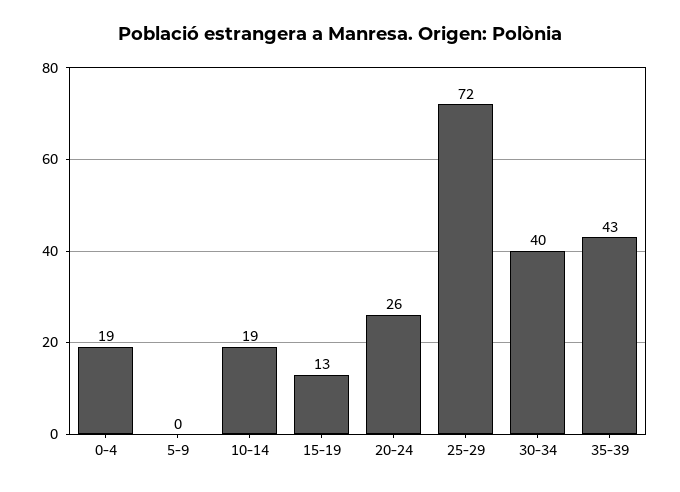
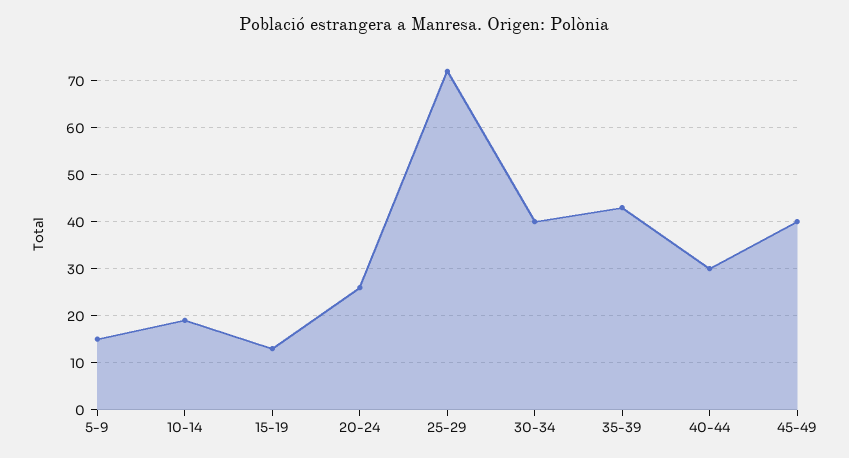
0-4: 19 -> none
5-9: 0 -> 15
40-44: none -> 30
45-49: none -> 40

